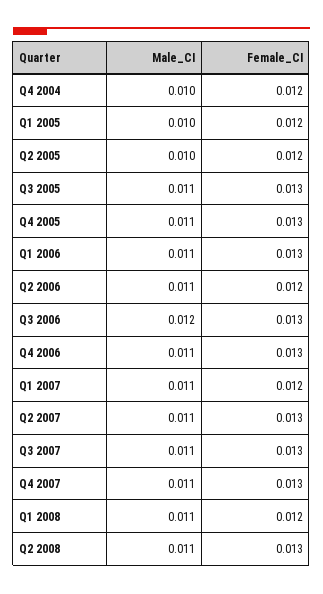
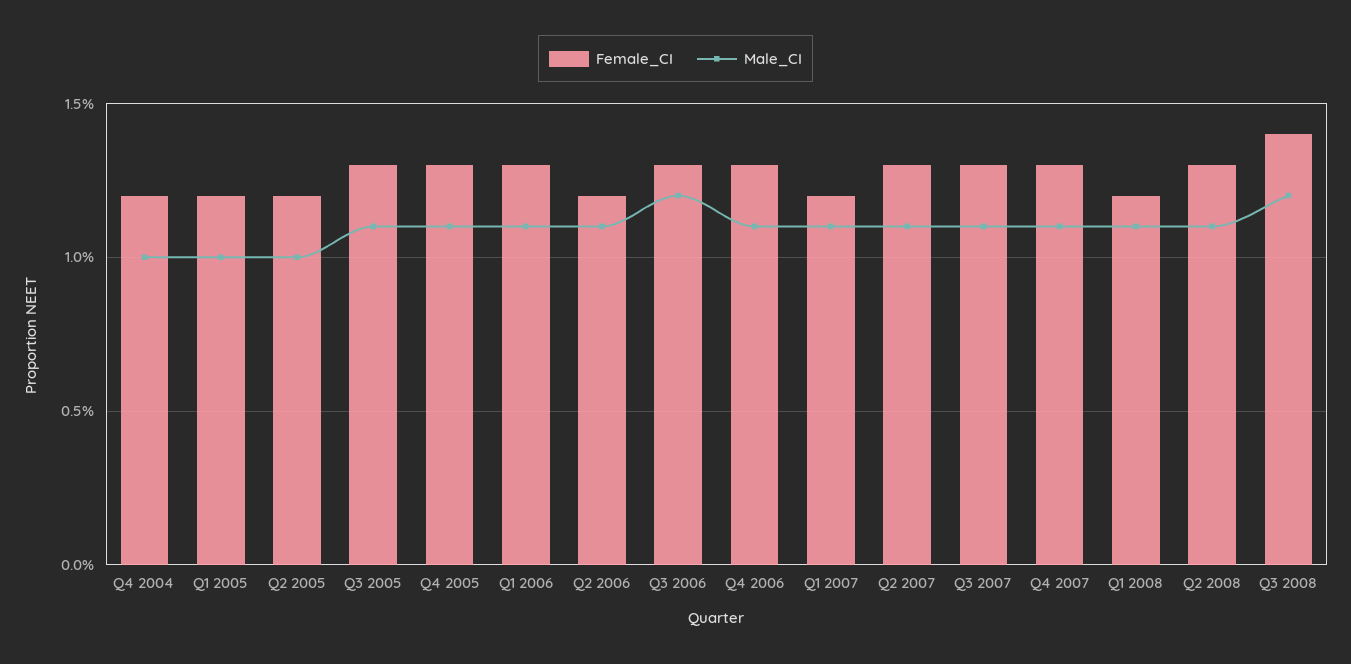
Female_CI, Q3 2008: none -> 0.014
Male_CI, Q3 2008: none -> 0.012

